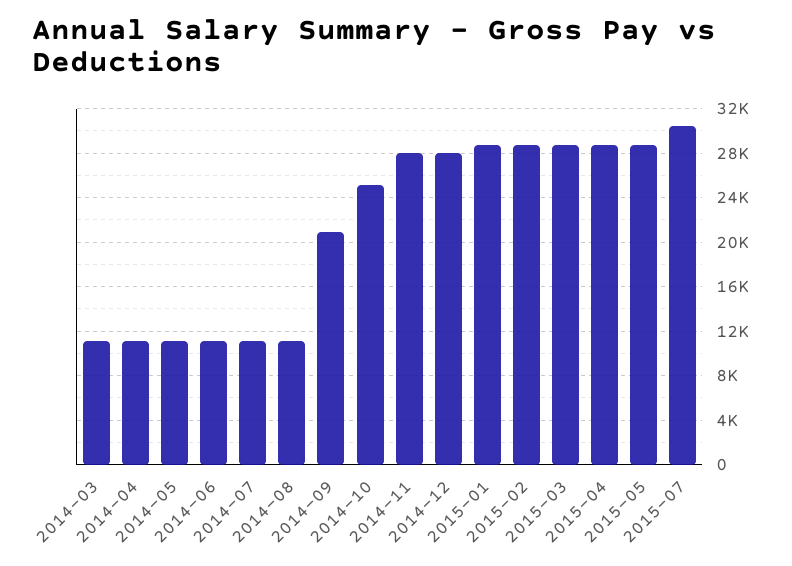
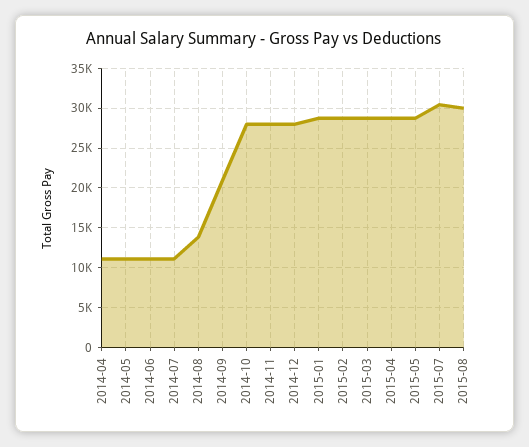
2014-03: 11000 -> none
2014-08: 11000 -> 14000
2014-10: 25000 -> 28000
2015-08: none -> 30000

